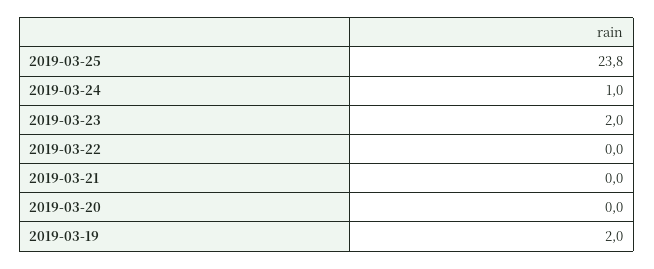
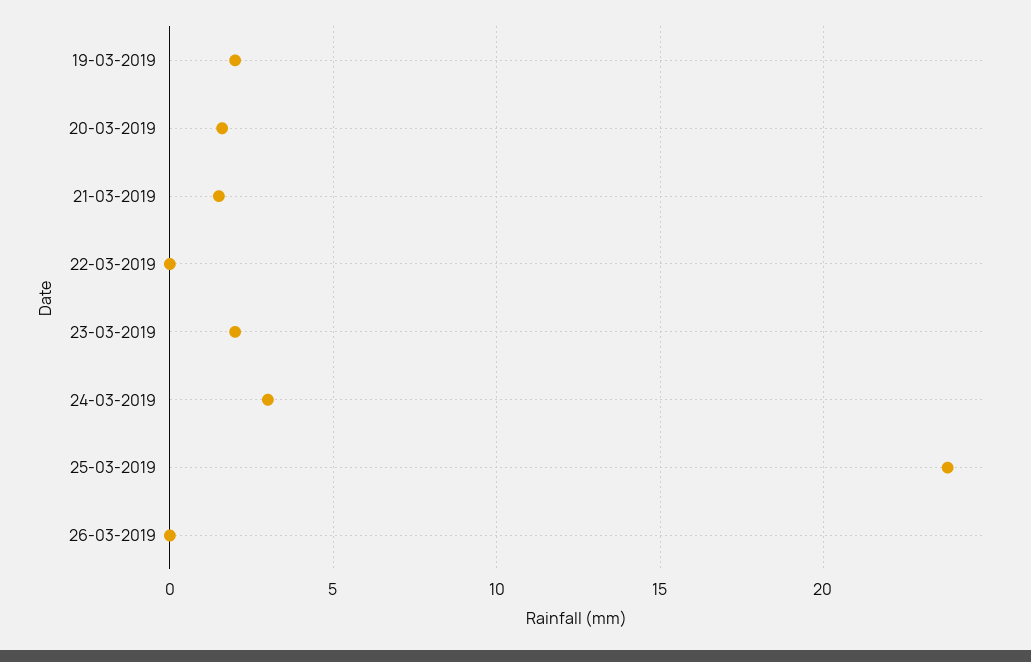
2019-03-24: 1 -> 3
2019-03-21: 0 -> 1.5
2019-03-20: 0 -> 1.5
26-03-2019: none -> 0

